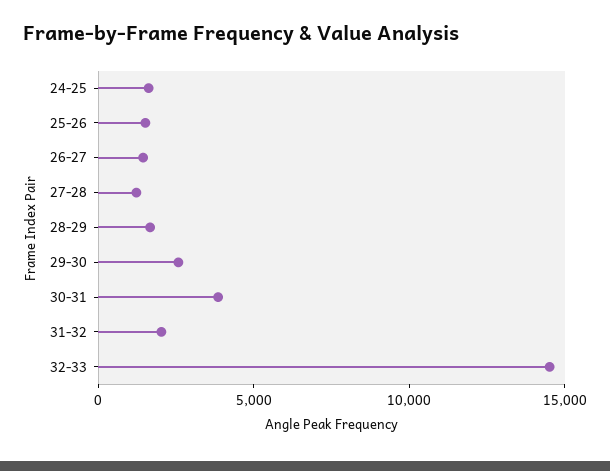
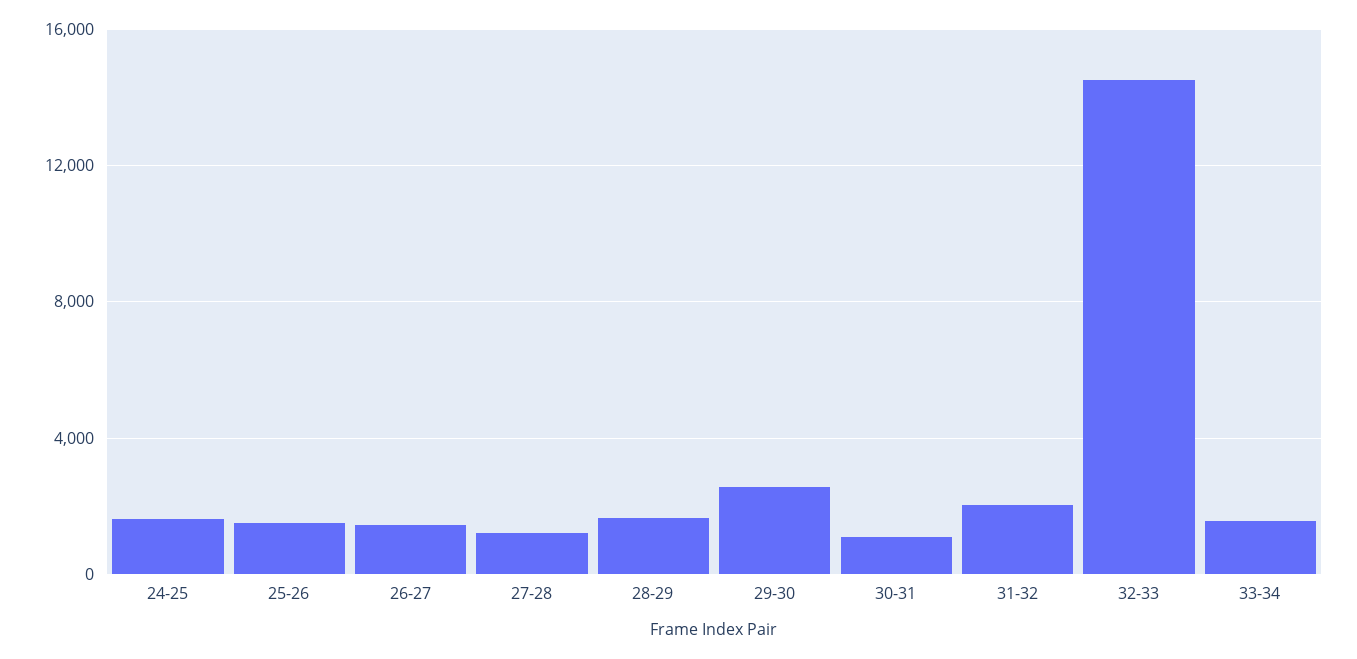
30-31: 4000 -> 1000
33-34: none -> 1500

